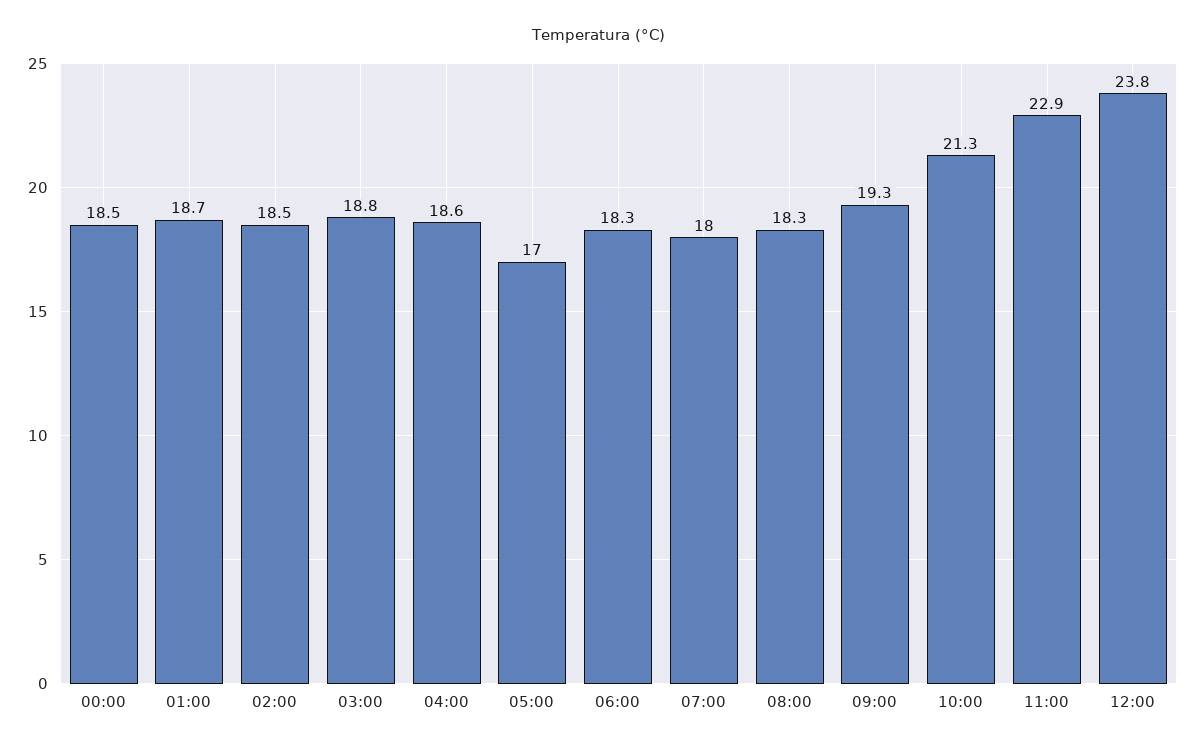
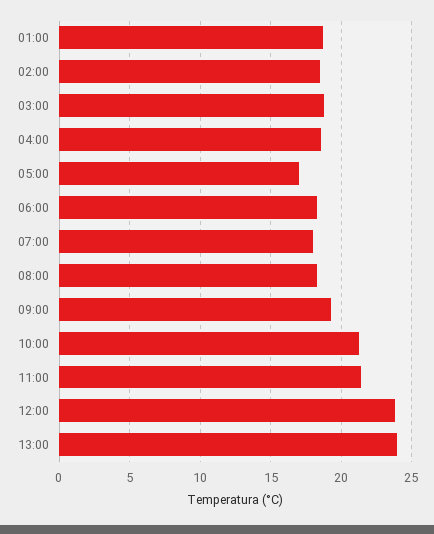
00:00: 18.5 -> none
11:00: 22.9 -> 21.5
13:00: none -> 24

